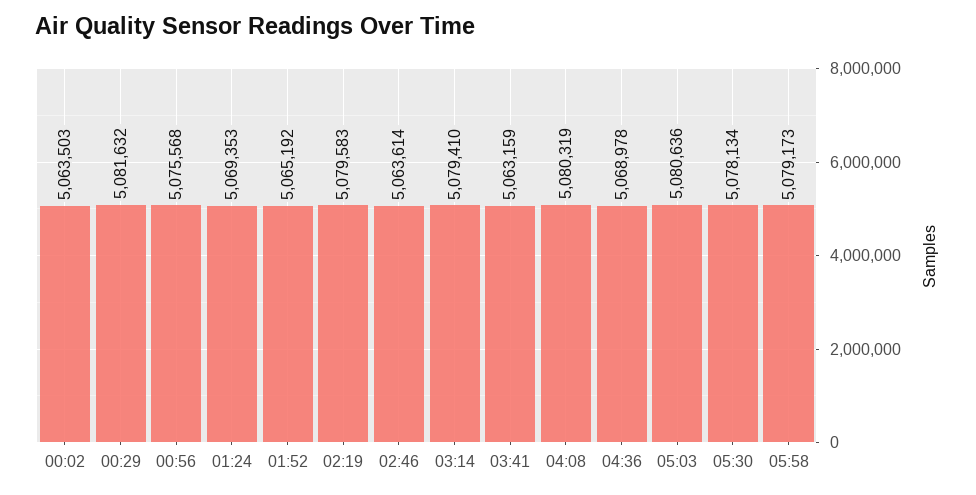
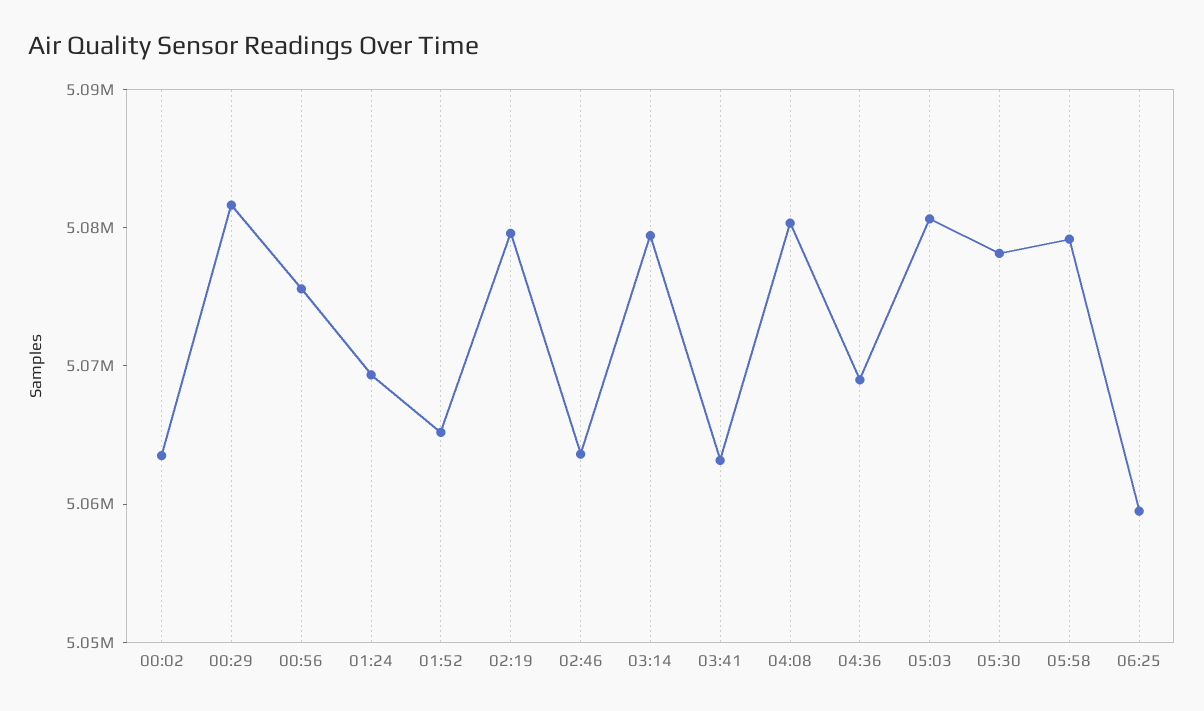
06:25: none -> 5060000

